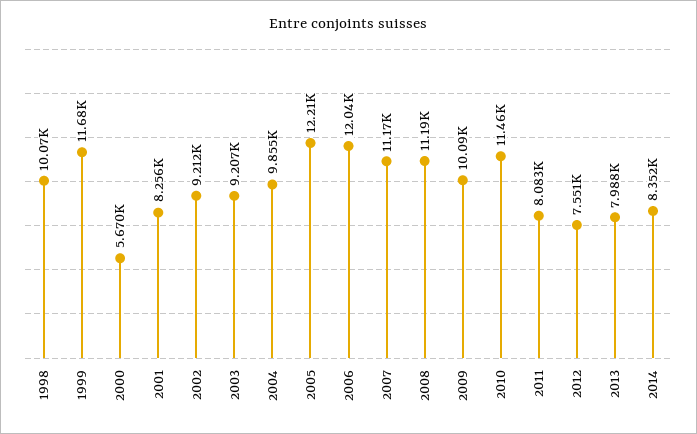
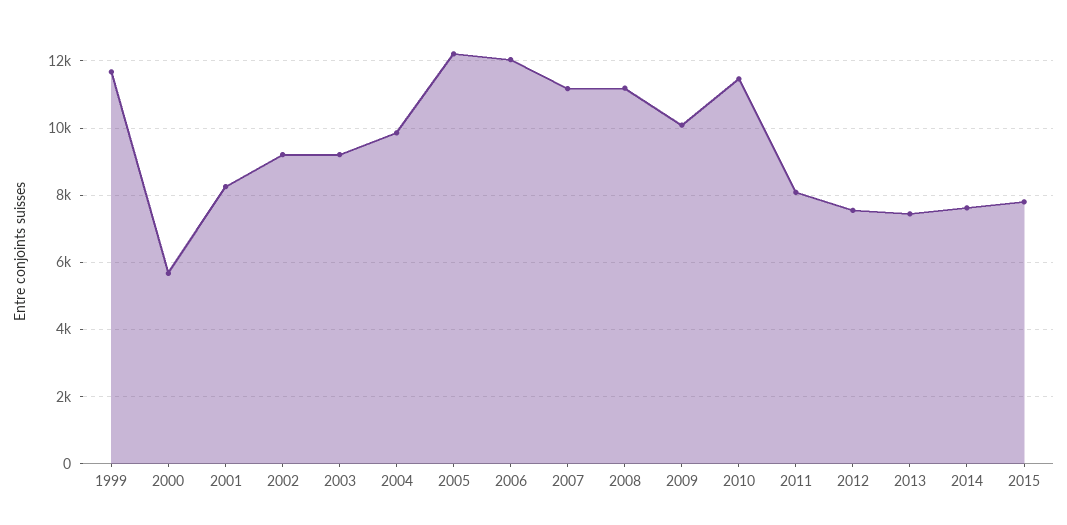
1998: 10070 -> none
2013: 7988 -> 7400
2014: 8352 -> 7600
2015: none -> 7800

